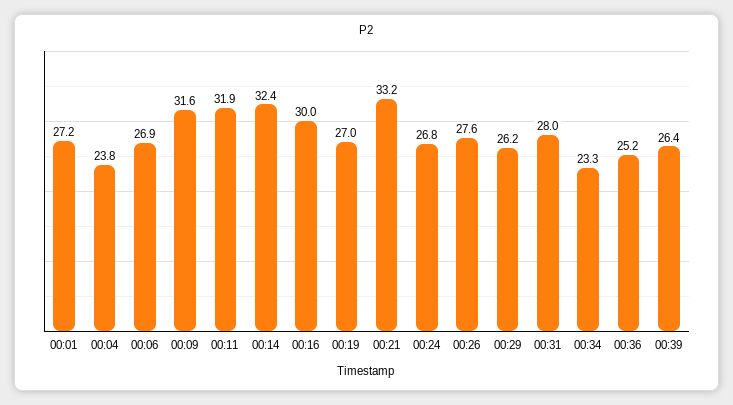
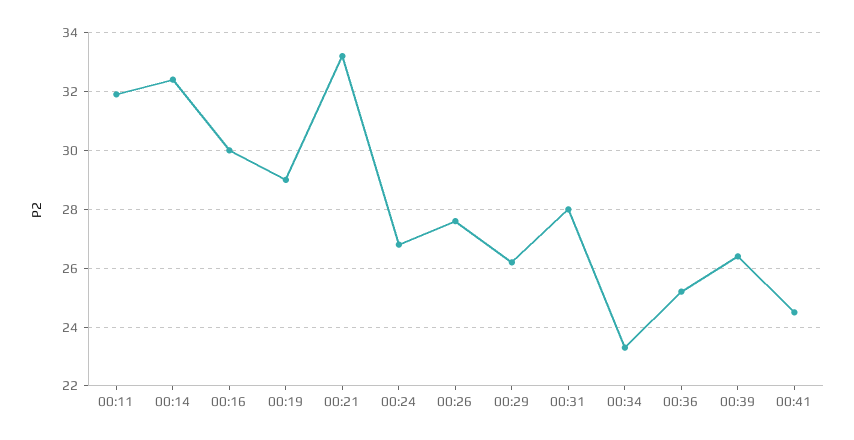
00:01: 27.2 -> none
00:04: 23.8 -> none
00:06: 26.9 -> none
00:09: 31.6 -> none
00:19: 27 -> 29
00:41: none -> 24.5

